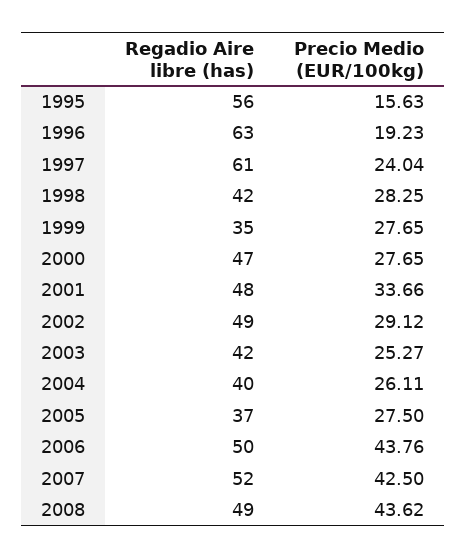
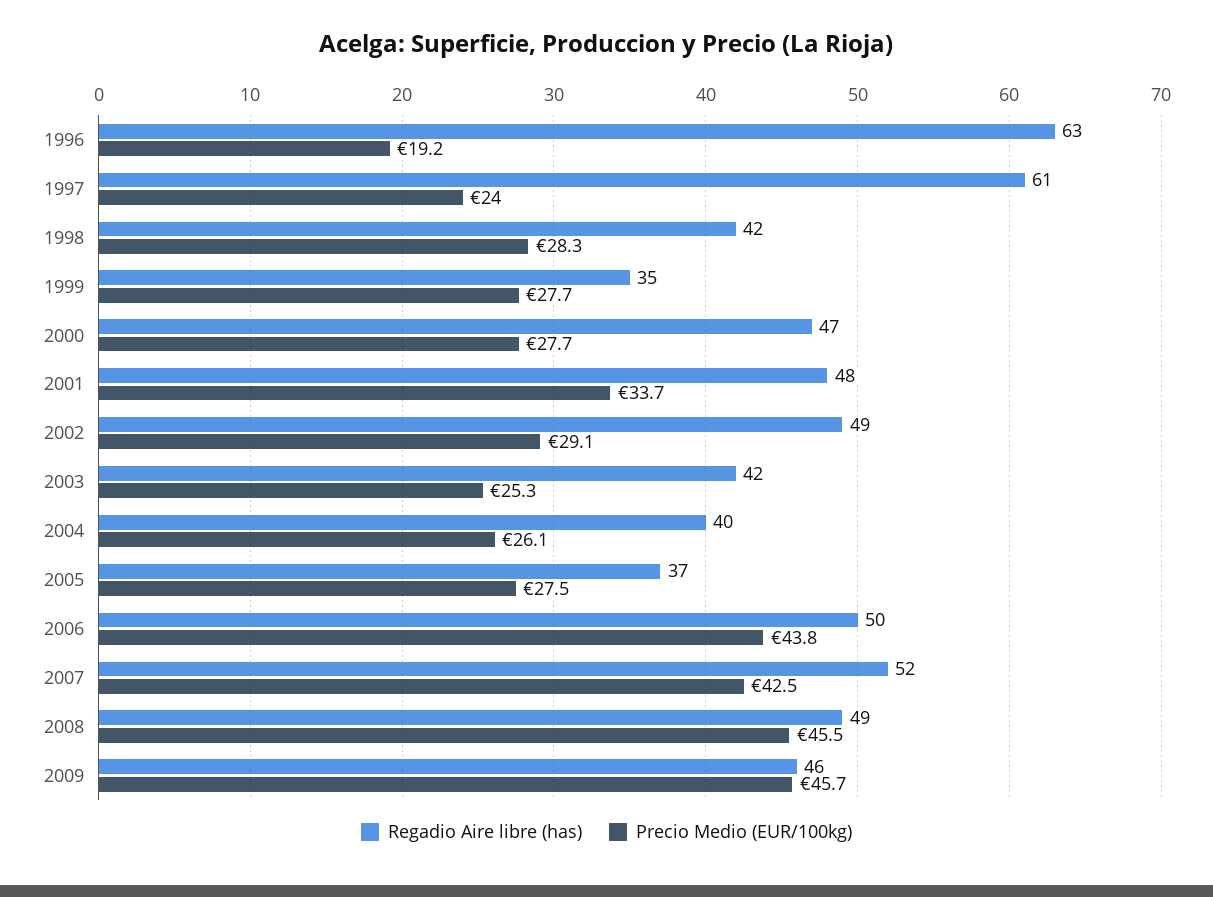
Regadio Aire libre (has), 1995: 56 -> none
Precio Medio (EUR/100kg), 1995: 15.63 -> none
Precio Medio (EUR/100kg), 2008: 43.62 -> 45.5
Regadio Aire libre (has), 2009: none -> 46
Precio Medio (EUR/100kg), 2009: none -> 45.7

